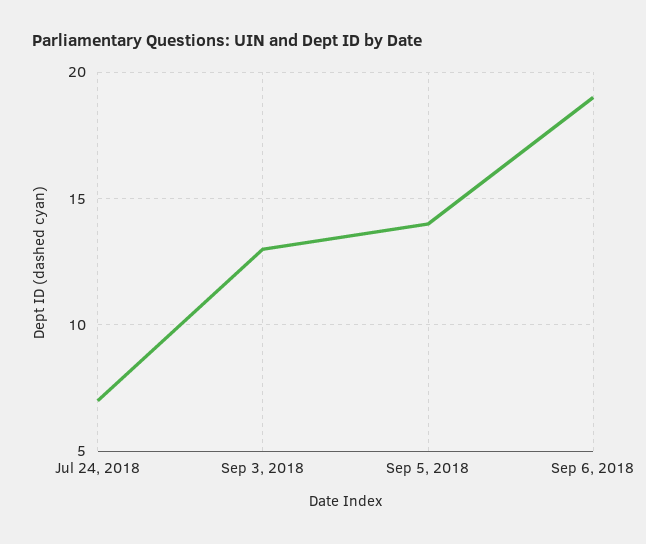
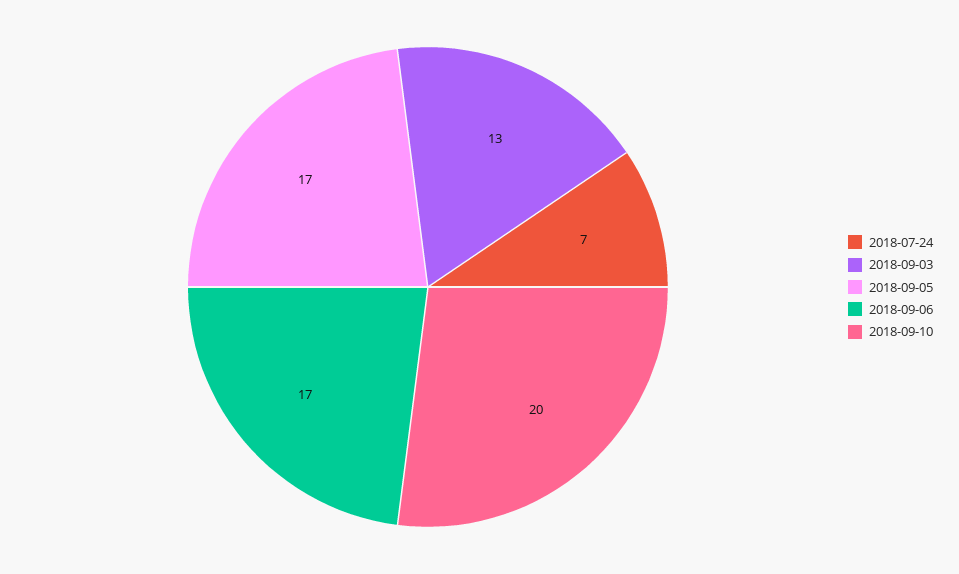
Sep 5, 2018: 14 -> 17
Sep 6, 2018: 19 -> 17
2018-09-10: none -> 20

